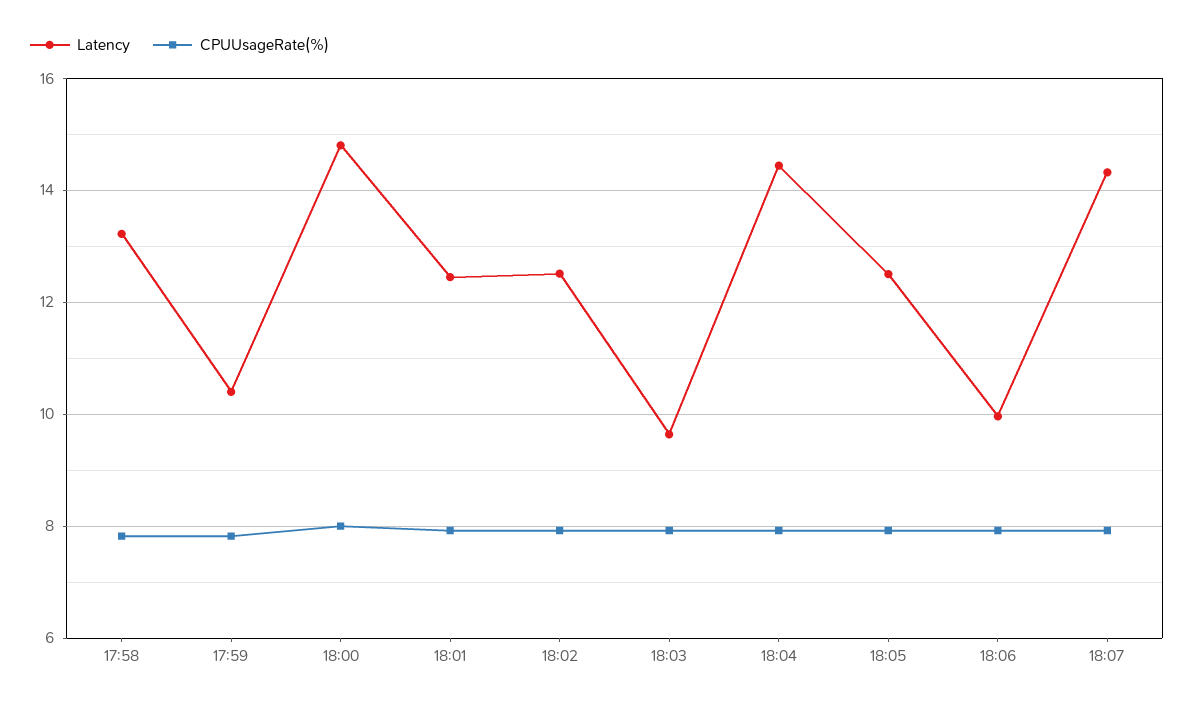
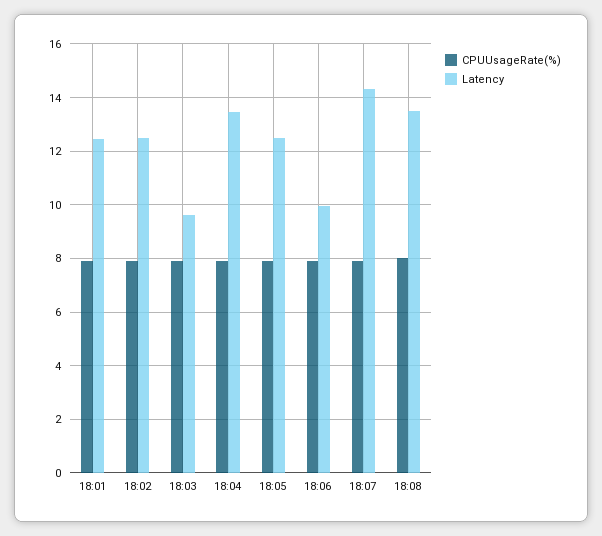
Latency, 17:58: 13.2 -> none
CPUUsageRate(%), 17:58: 7.8 -> none
Latency, 17:59: 10.4 -> none
CPUUsageRate(%), 17:59: 7.8 -> none
Latency, 18:00: 14.8 -> none
CPUUsageRate(%), 18:00: 8 -> none
Latency, 18:04: 14.4 -> 13.5
CPUUsageRate(%), 18:08: none -> 8
Latency, 18:08: none -> 13.5

